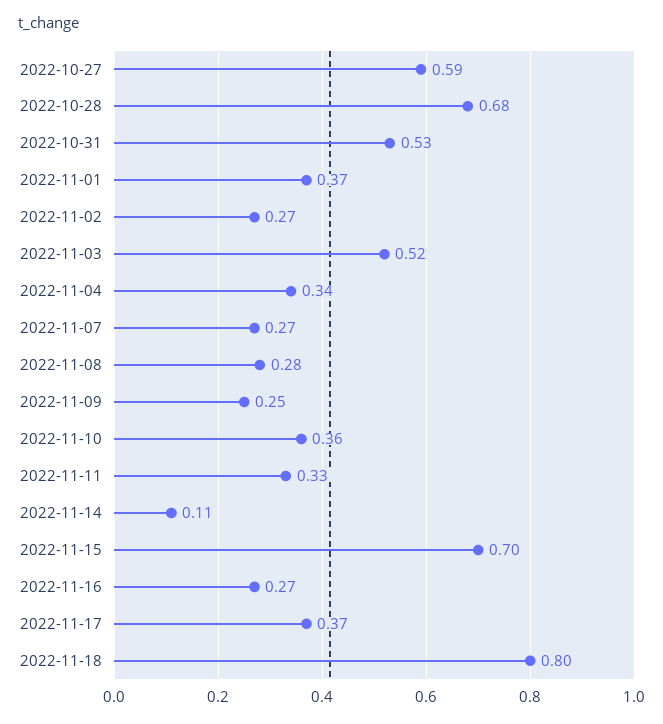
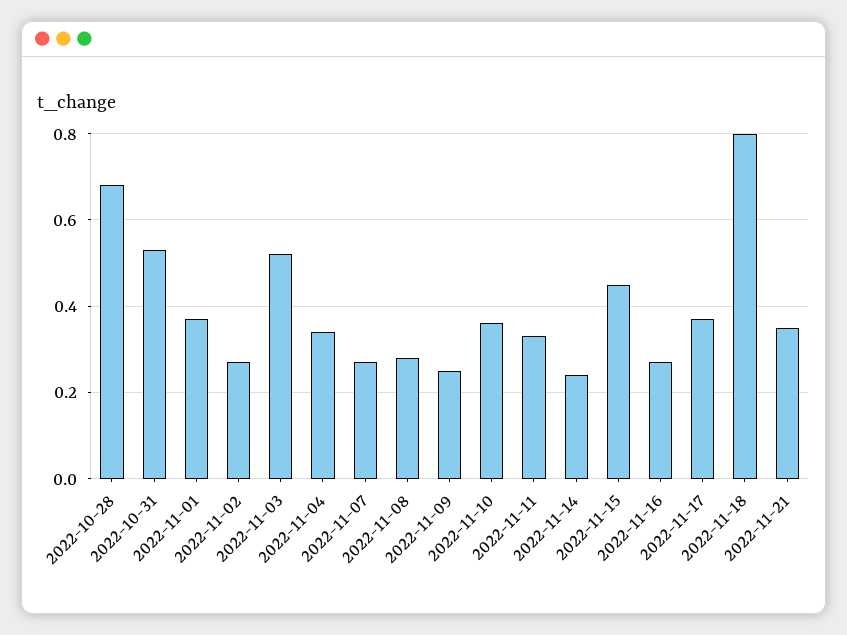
2022-10-27: 0.59 -> none
2022-11-14: 0.11 -> 0.25
2022-11-15: 0.7 -> 0.45
2022-11-21: none -> 0.35

